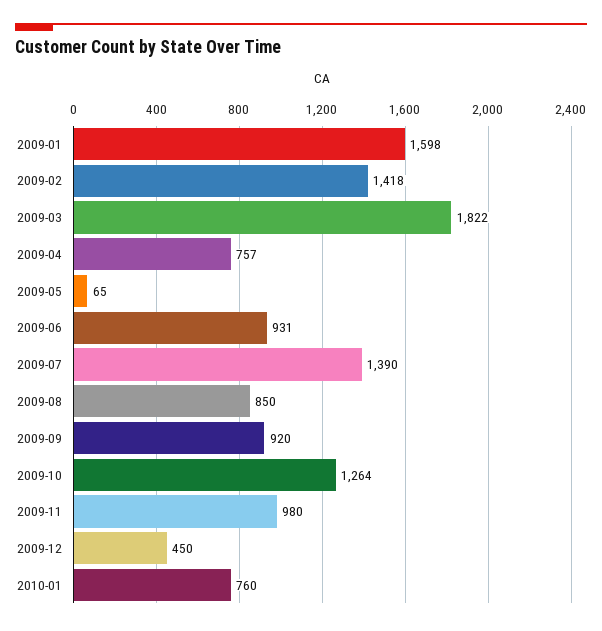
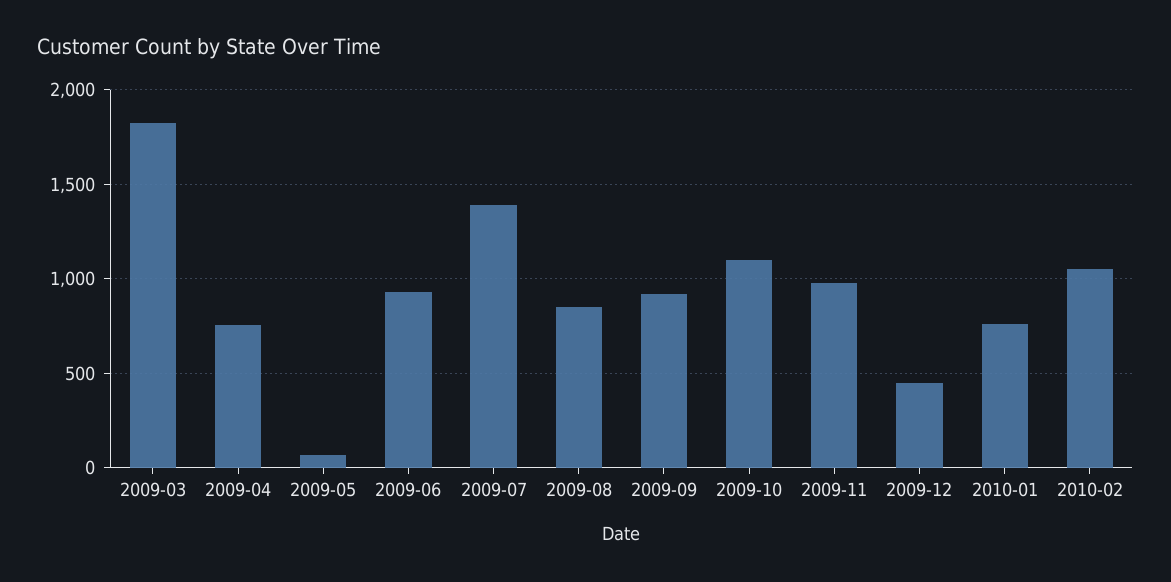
2009-01: 1598 -> none
2009-02: 1418 -> none
2009-10: 1264 -> 1100
2010-02: none -> 1050

